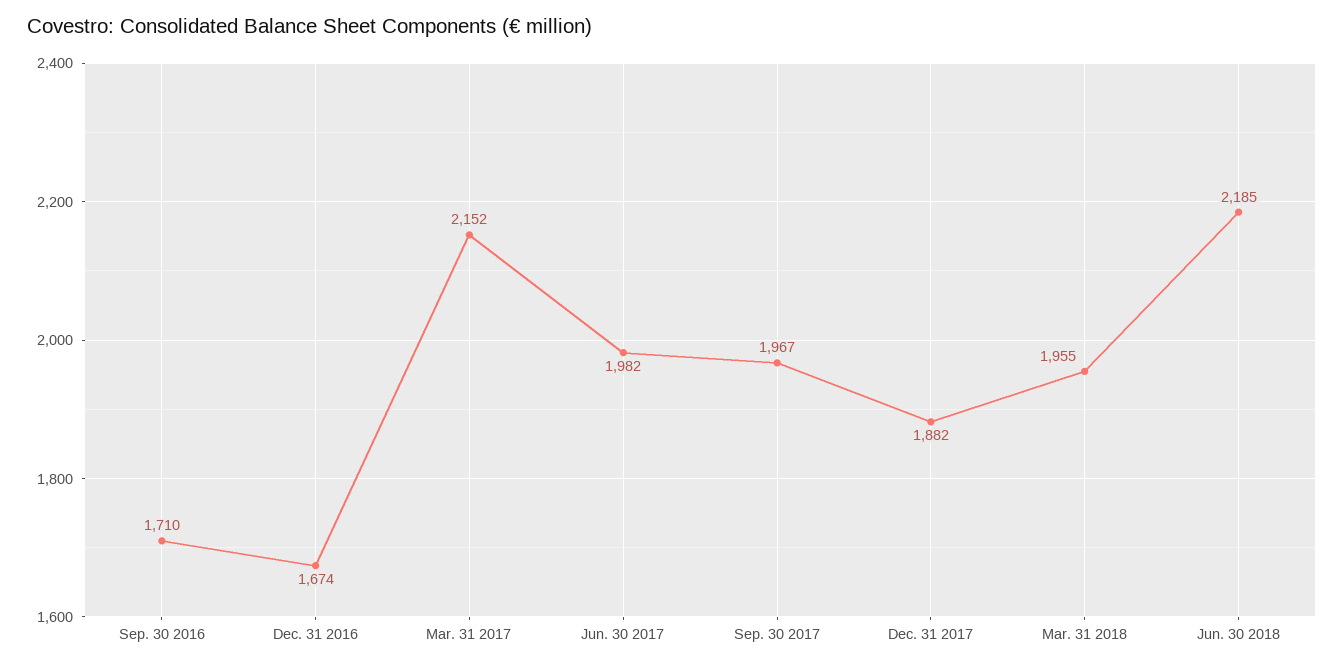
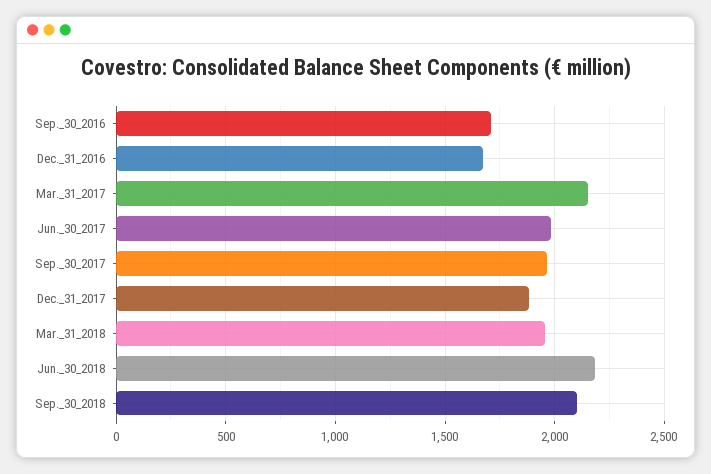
Sep._30_2018: none -> 2100

